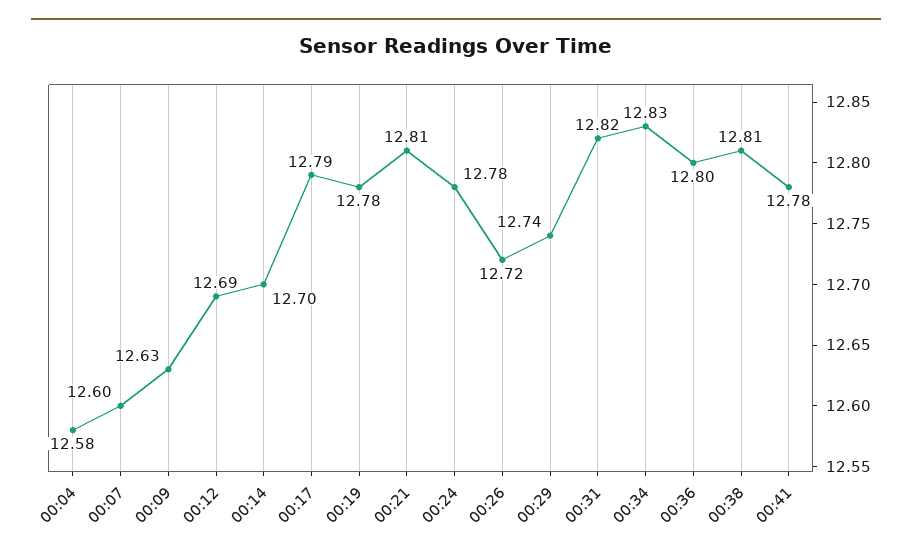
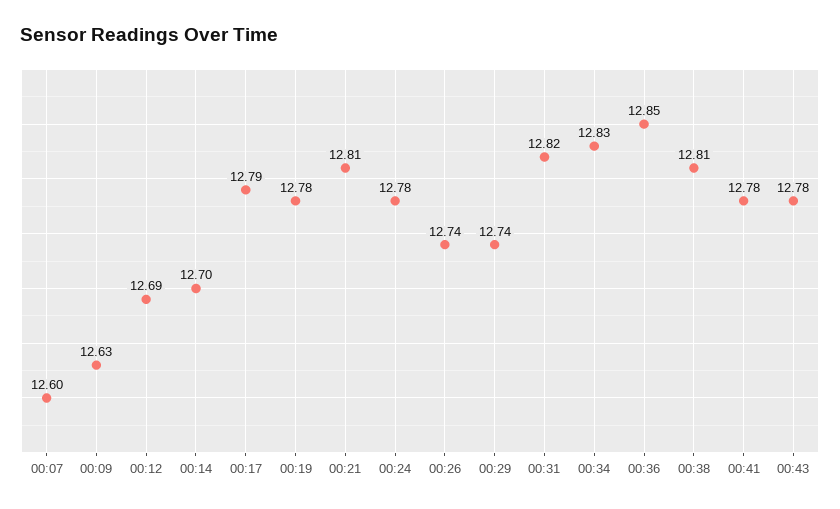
00:04: 12.58 -> none
00:26: 12.72 -> 12.74
00:36: 12.8 -> 12.85
00:43: none -> 12.78

